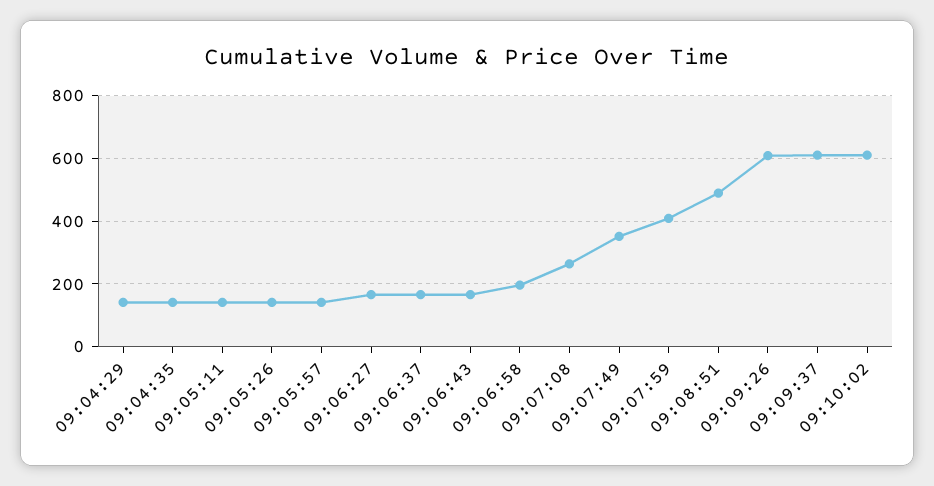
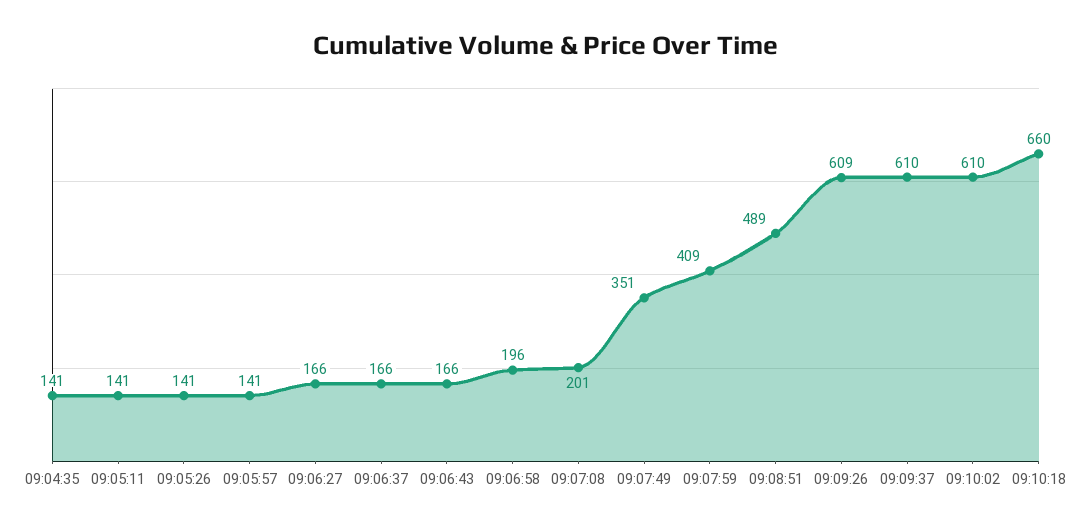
09:04:29: 140 -> none
09:07:08: 260 -> 201
09:10:18: none -> 660

